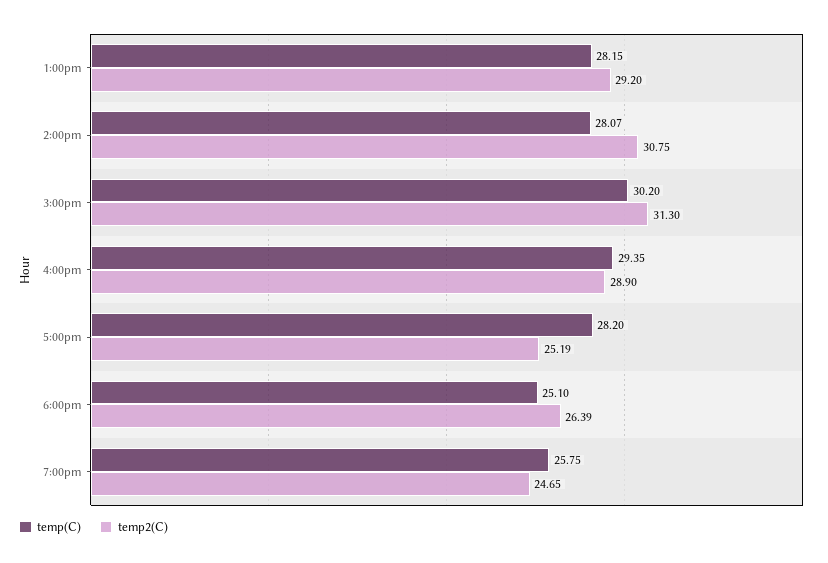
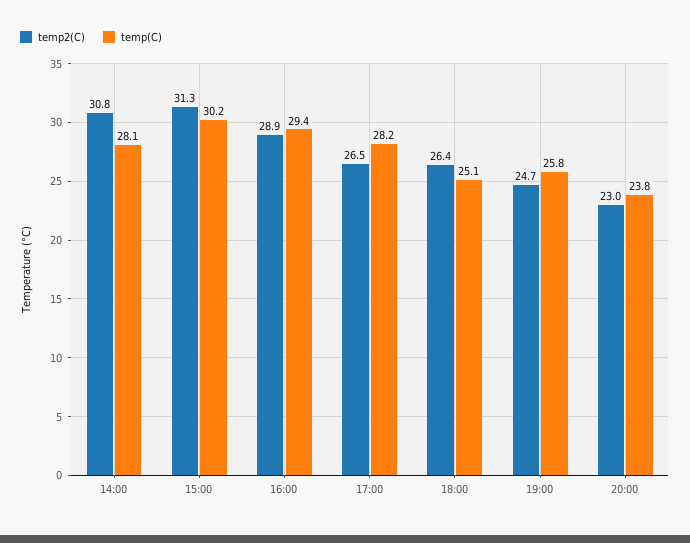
temp(C), 1:00pm: 28.15 -> none
temp2(C), 1:00pm: 29.2 -> none
temp2(C), 5:00pm: 25.19 -> 26.5
temp2(C), 20:00: none -> 23
temp(C), 20:00: none -> 23.8

